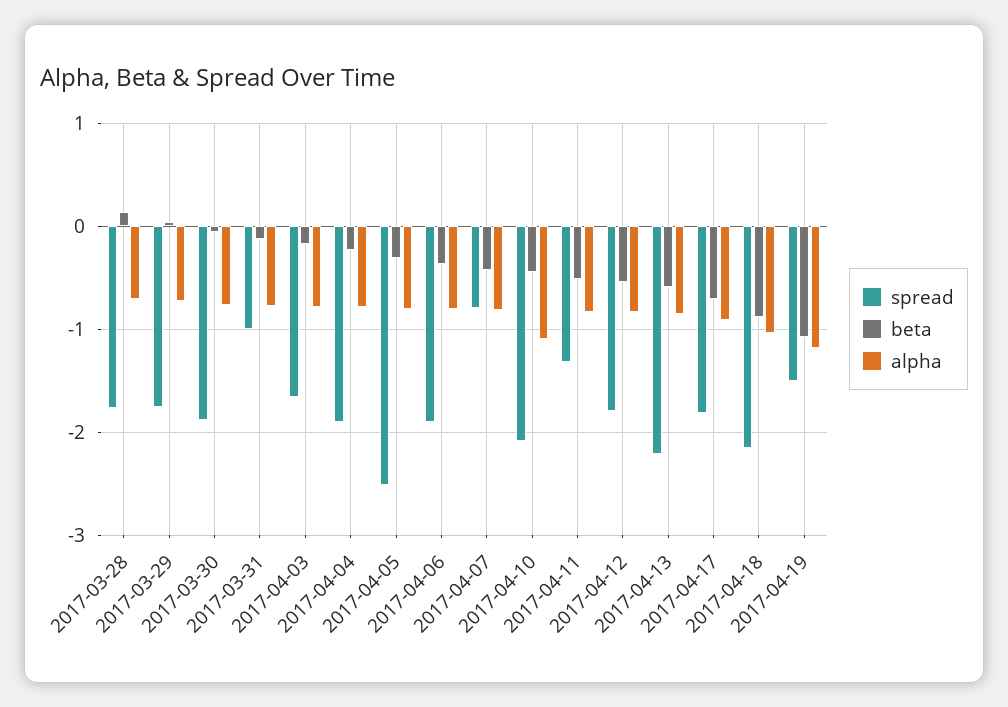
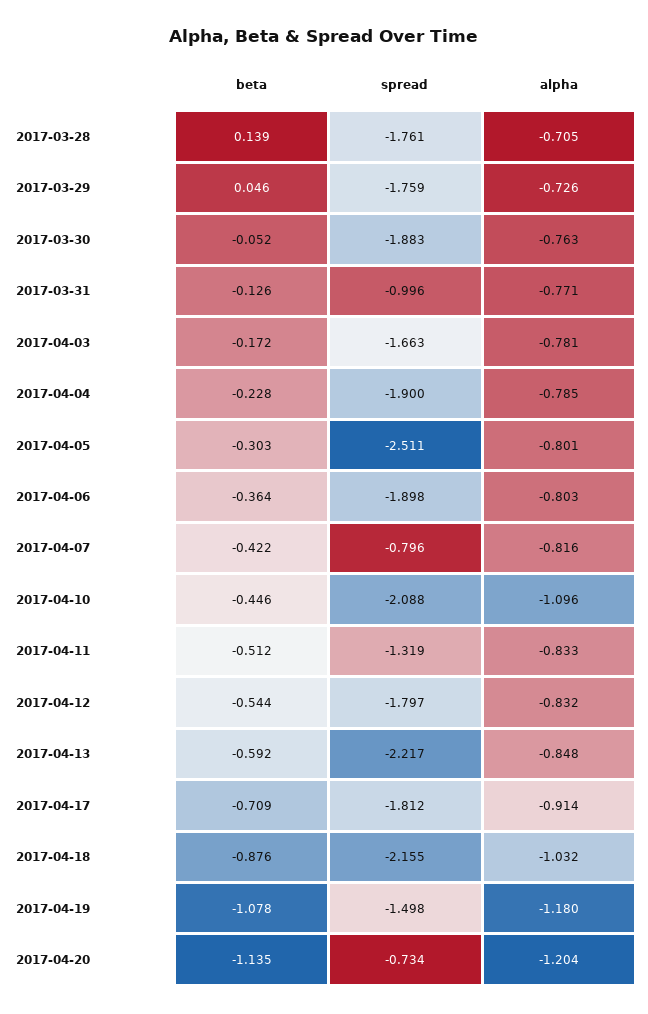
beta, 2017-04-20: none -> -1.135
spread, 2017-04-20: none -> -0.734
alpha, 2017-04-20: none -> -1.204

